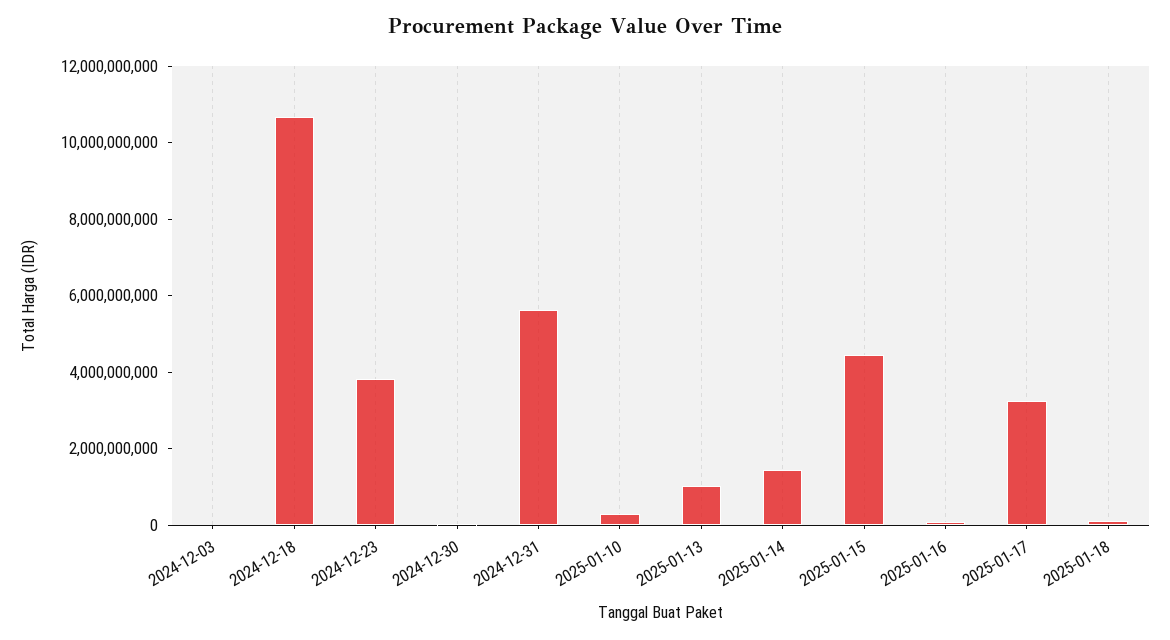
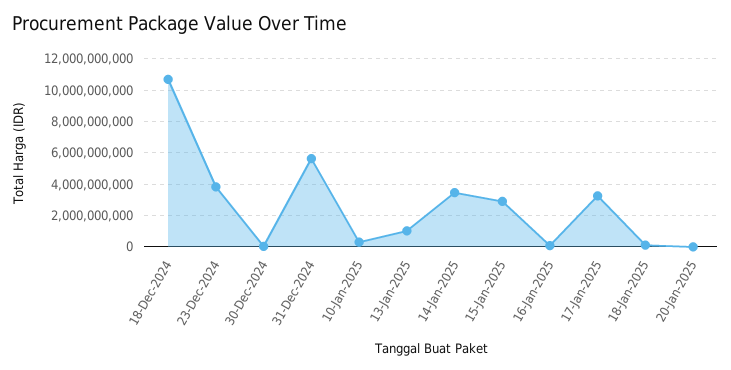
2024-12-03: 0 -> none
2025-01-14: 1500000000 -> 3500000000
2025-01-15: 4500000000 -> 3000000000
20-Jan-2025: none -> 0

